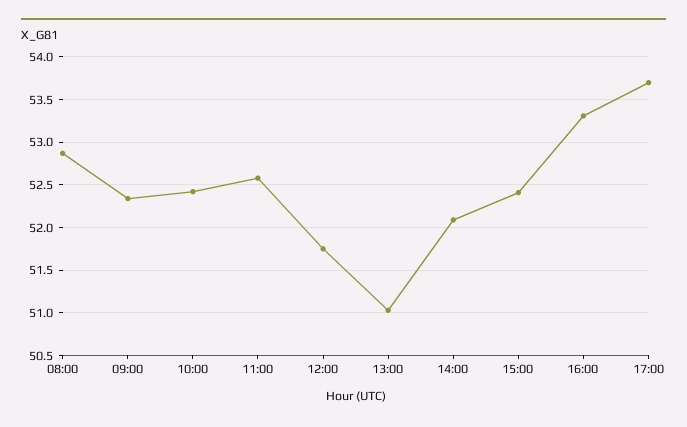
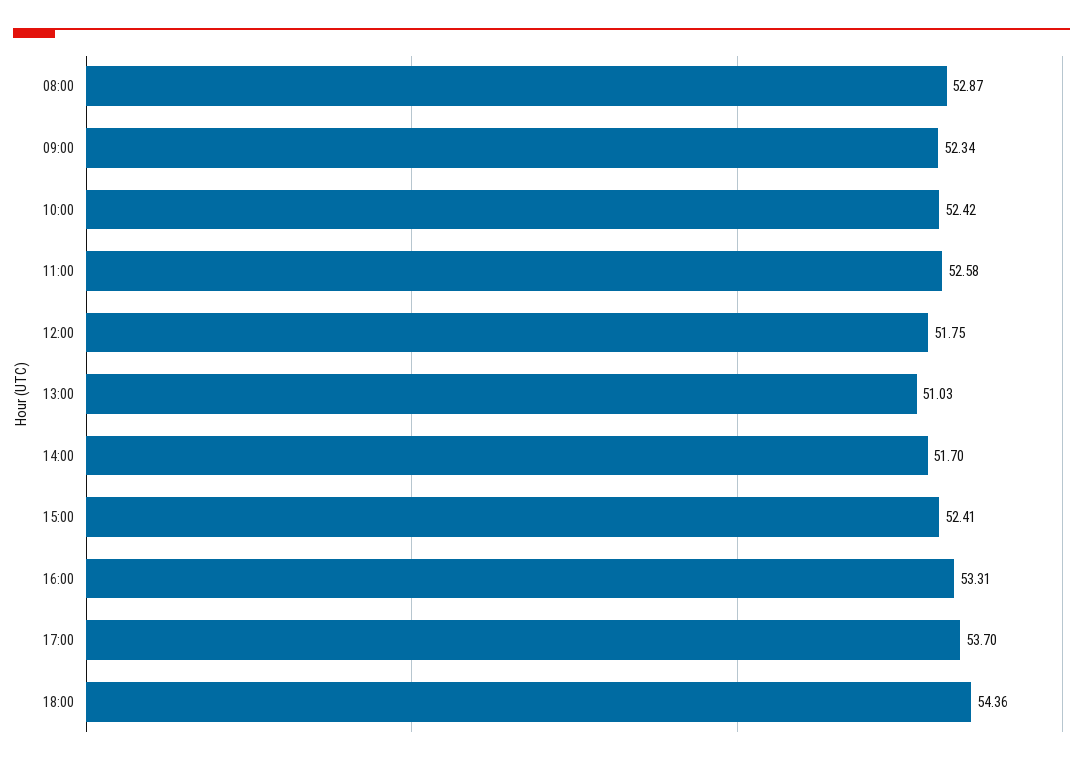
14:00: 52.1 -> 51.7
18:00: none -> 54.36

